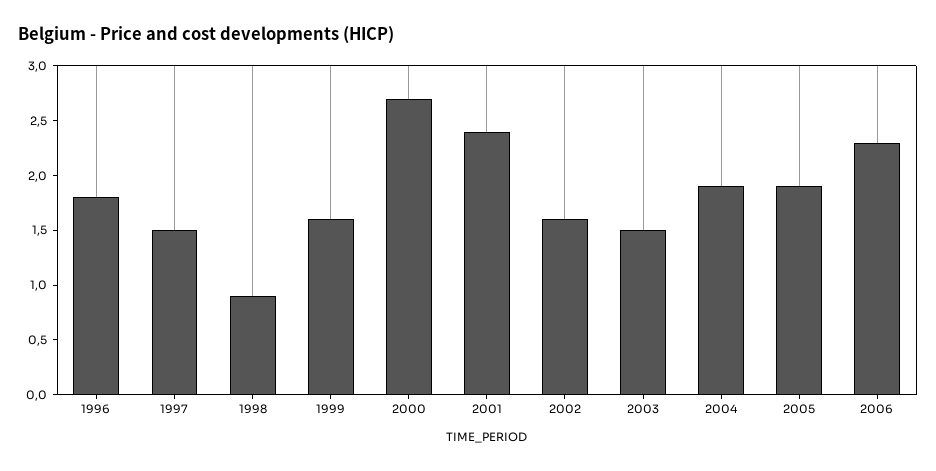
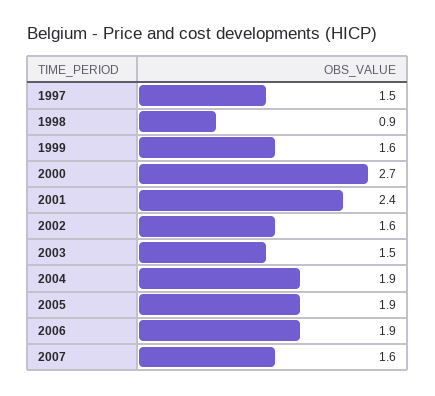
1996: 1.8 -> none
2006: 2.3 -> 1.9
2007: none -> 1.6

